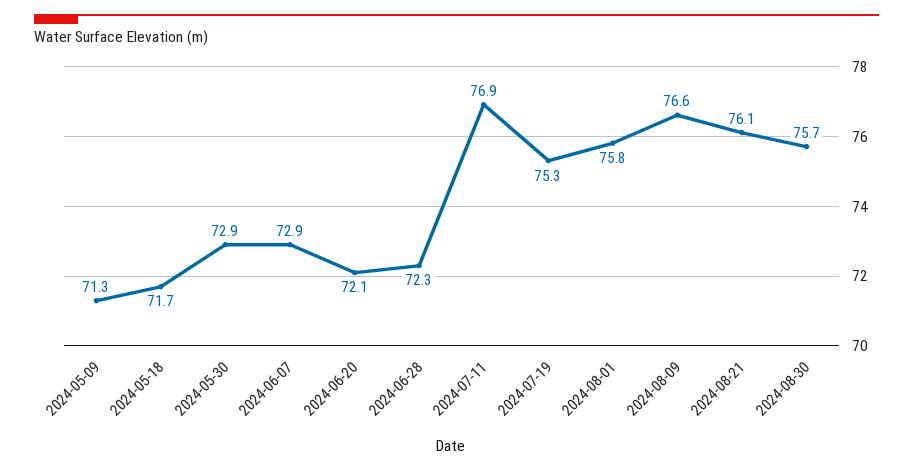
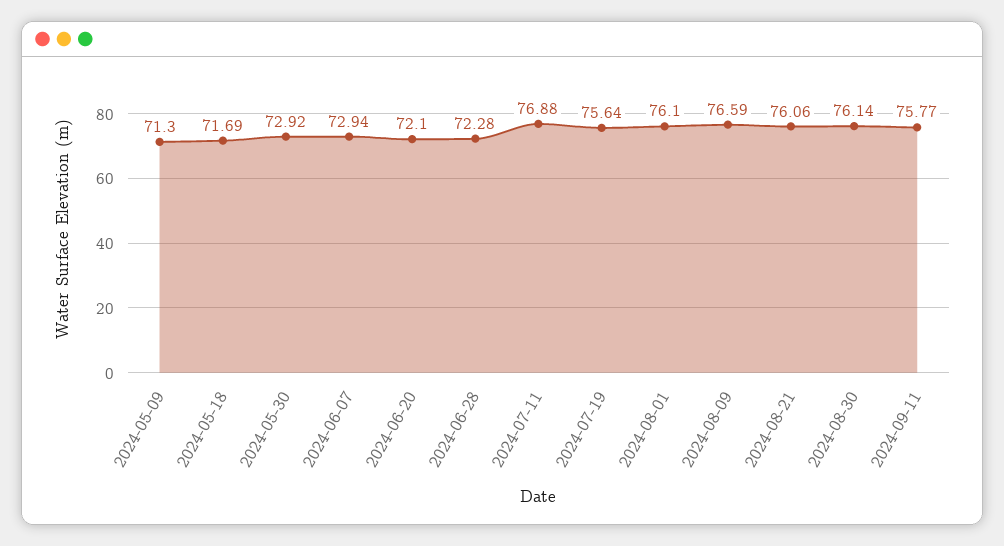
2024-07-19: 75.3 -> 75.64
2024-08-01: 75.8 -> 76.1
2024-08-30: 75.7 -> 76.14
2024-09-11: none -> 75.77

